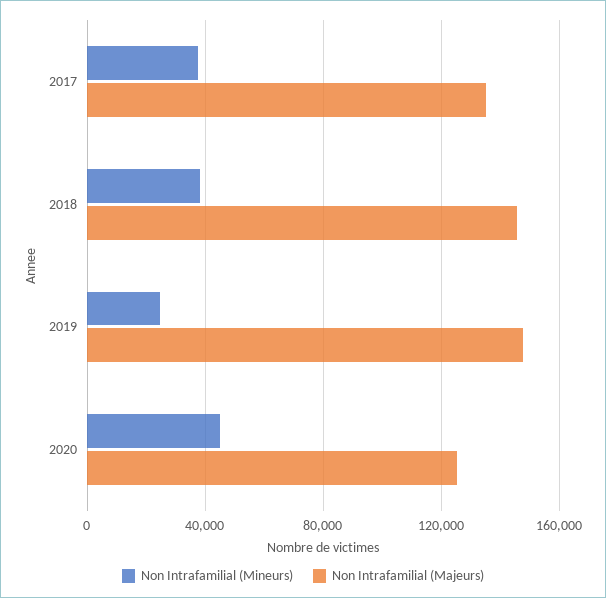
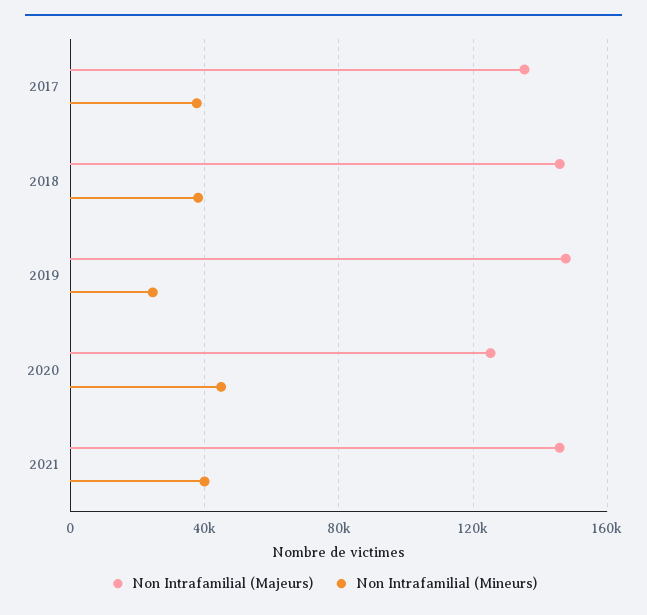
Non Intrafamilial (Majeurs), 2021: none -> 145000
Non Intrafamilial (Mineurs), 2021: none -> 40000

